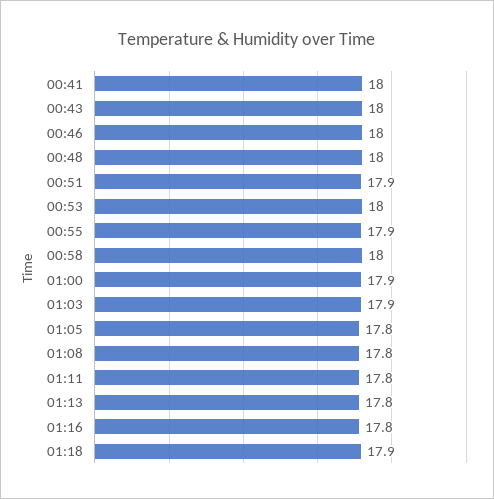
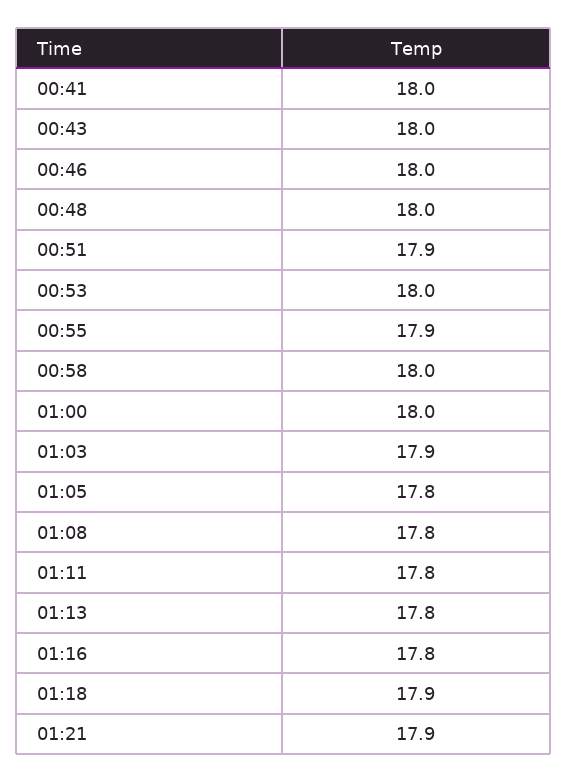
01:00: 17.9 -> 18
01:21: none -> 17.9

